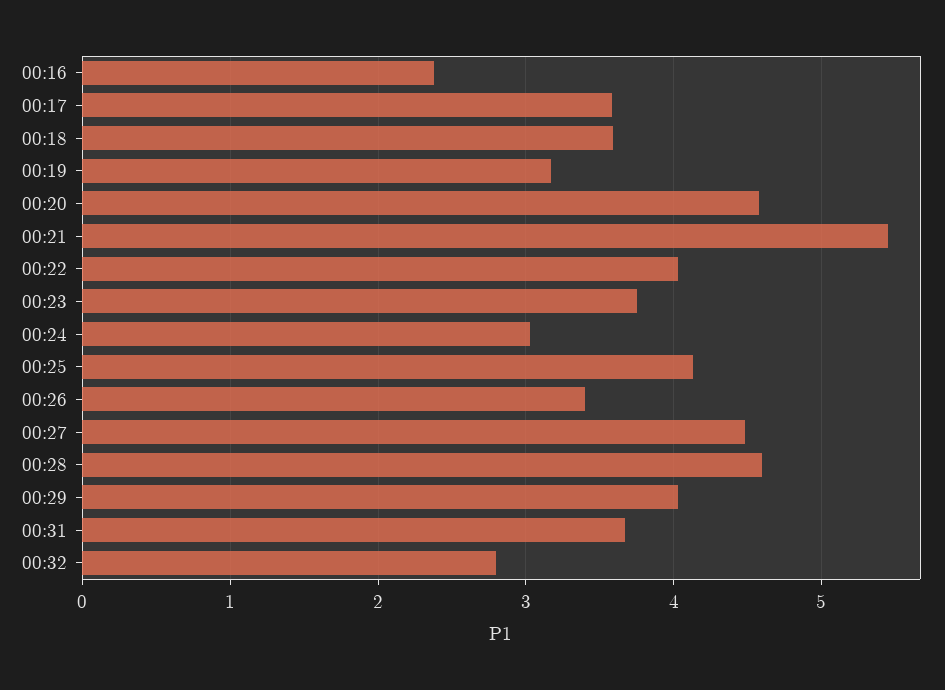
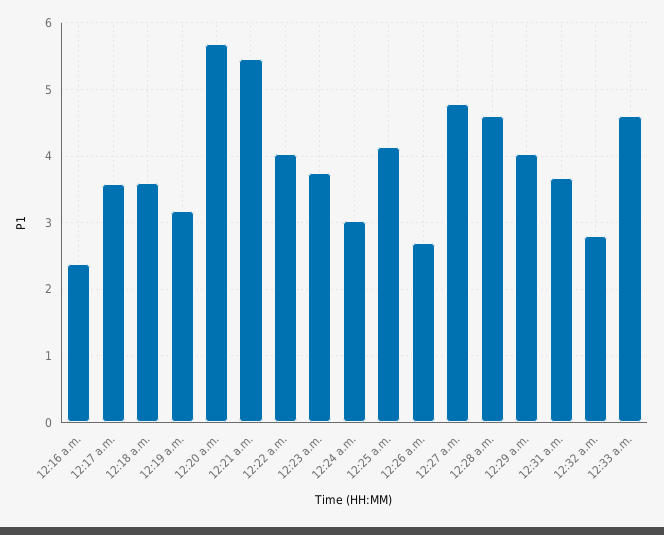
00:20: 4.6 -> 5.7
00:26: 3.4 -> 2.7
00:27: 4.5 -> 4.8
12:33 a.m.: none -> 4.6

